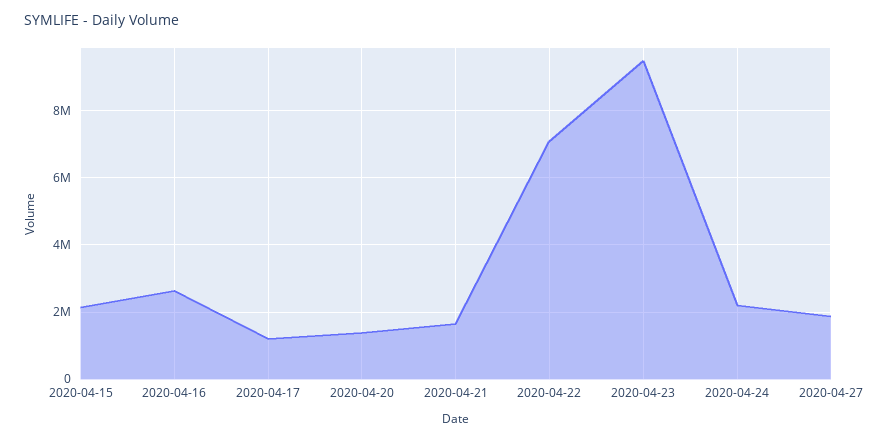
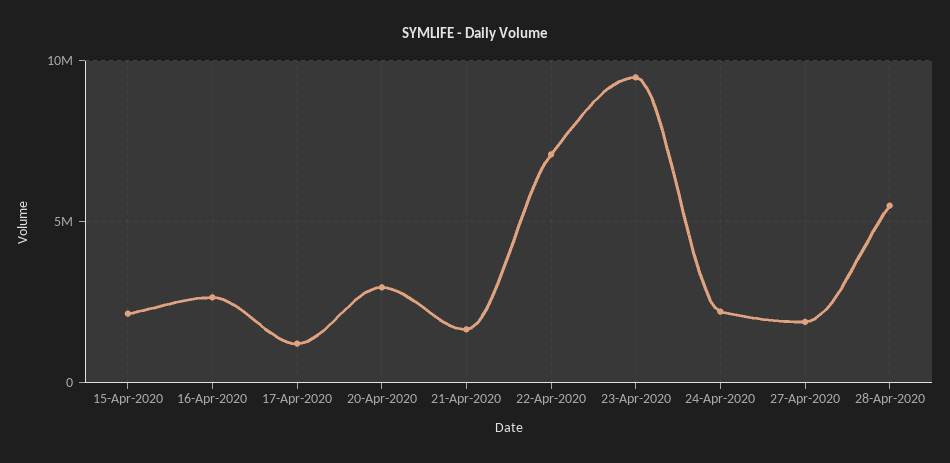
2020-04-20: 1400000 -> 3000000
28-Apr-2020: none -> 5500000

